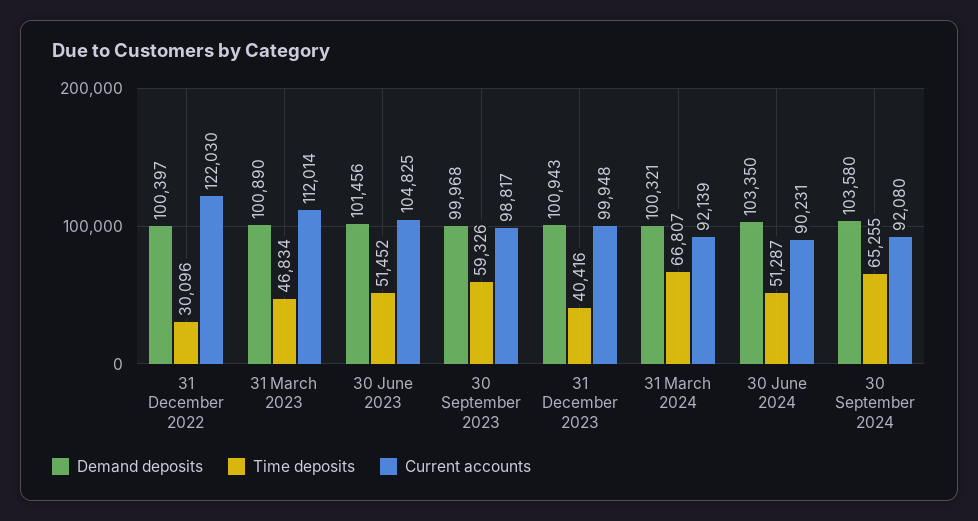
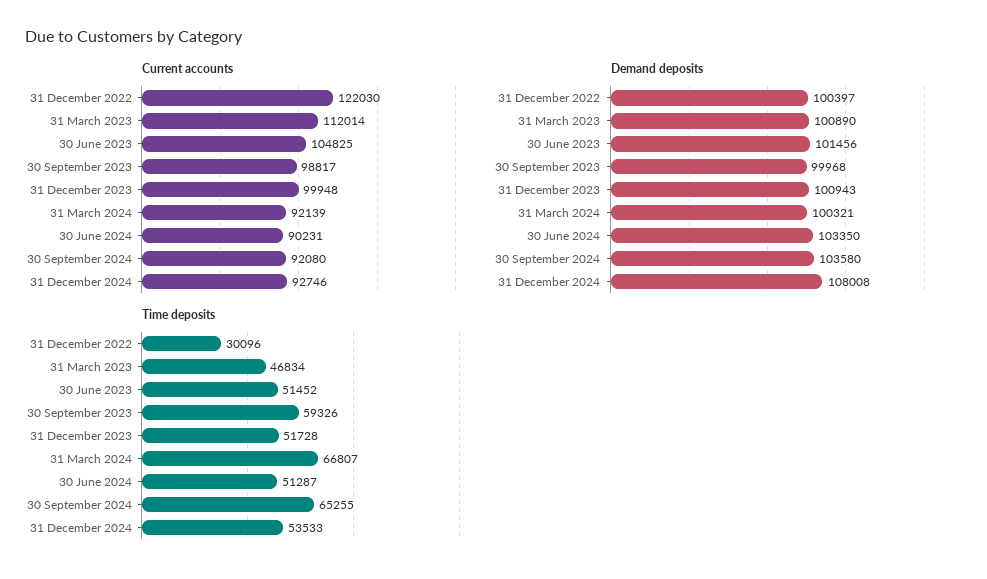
Time deposits, 31 December 2023: 40416 -> 51728
Current accounts, 31 December 2024: none -> 92746
Demand deposits, 31 December 2024: none -> 108008
Time deposits, 31 December 2024: none -> 53533

